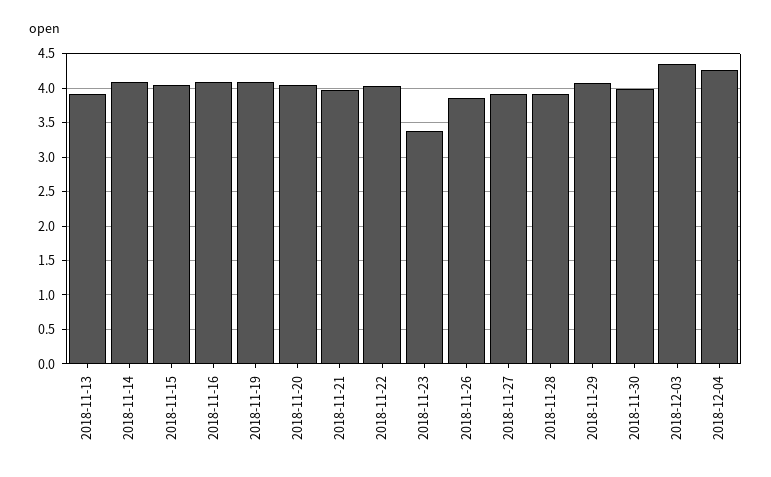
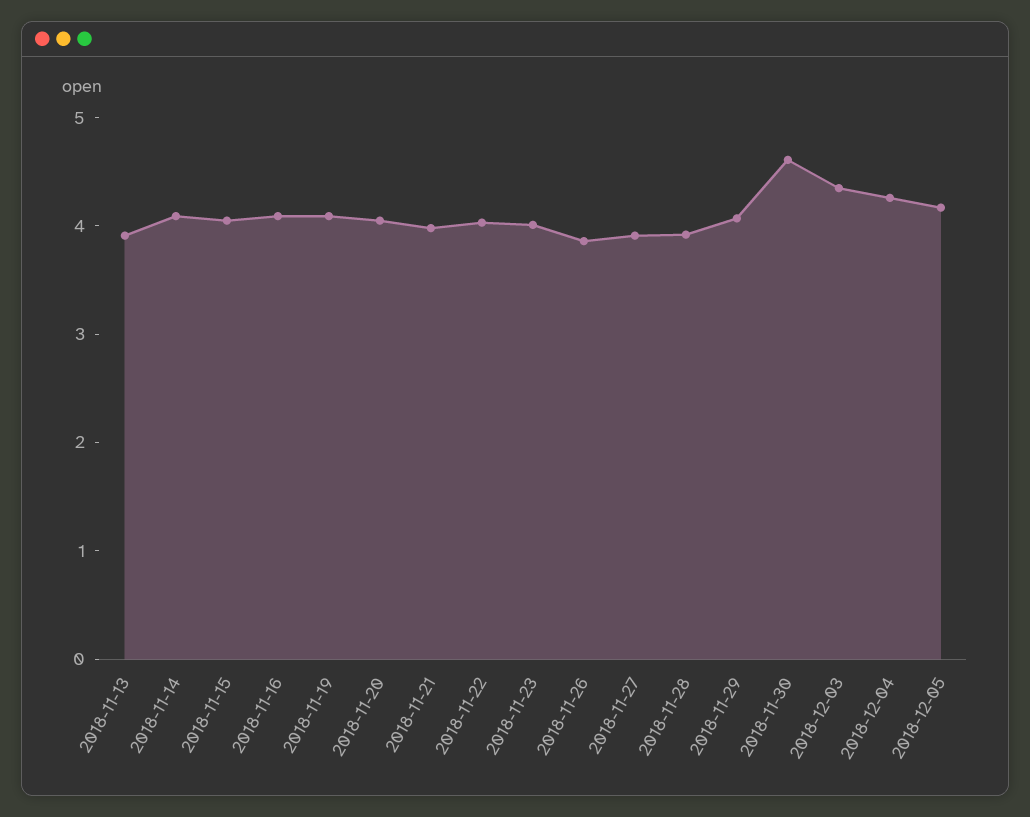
2018-11-23: 3.4 -> 4
2018-11-30: 4 -> 4.6
2018-12-05: none -> 4.2

